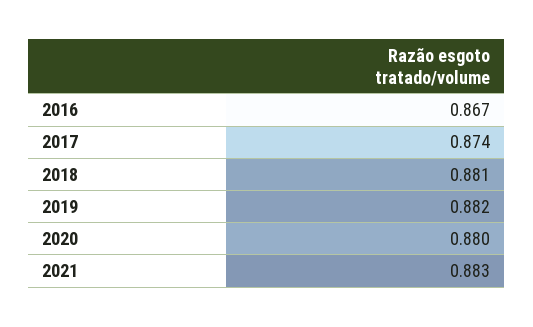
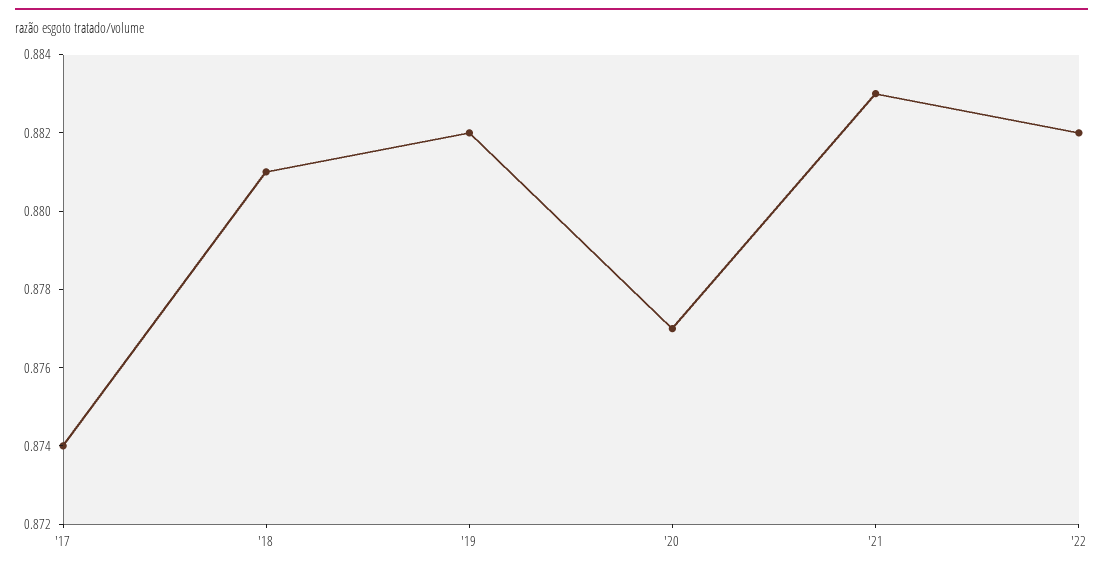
2016: 0.867 -> none
2020: 0.88 -> 0.877
'22: none -> 0.882

